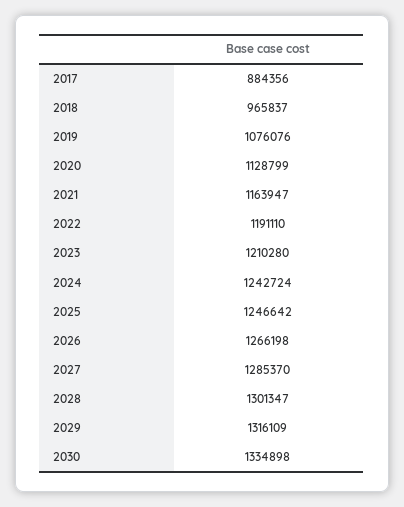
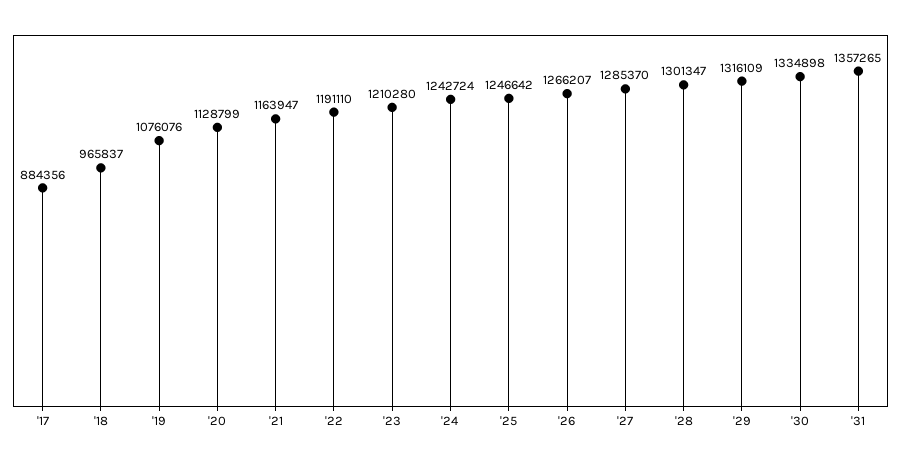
2026: 1266198 -> 1266207
'31: none -> 1357265

